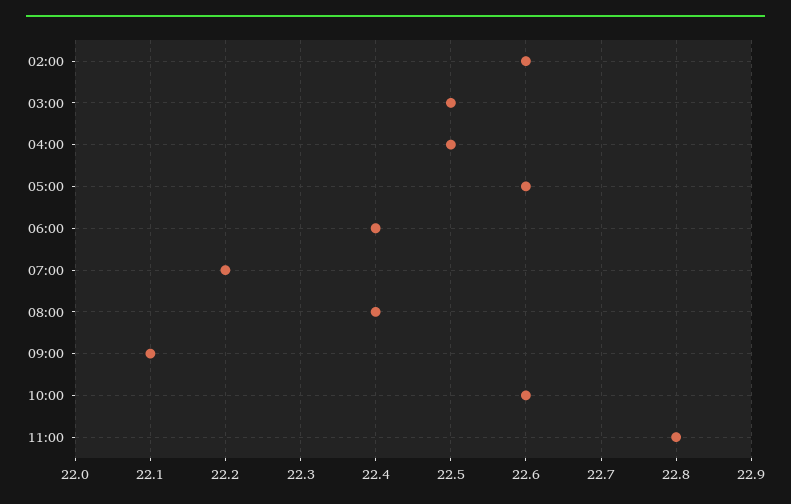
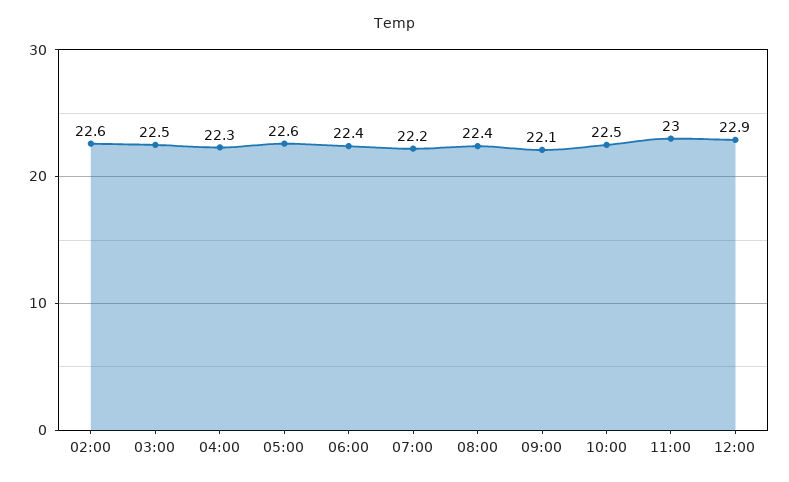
04:00: 22.5 -> 22.3
10:00: 22.6 -> 22.5
11:00: 22.8 -> 23
12:00: none -> 22.9

